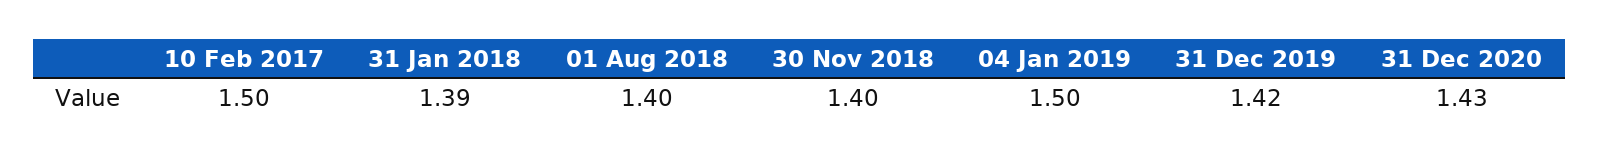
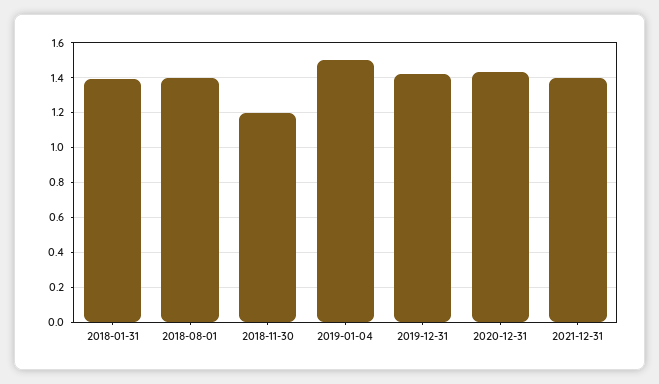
10 Feb 2017: 1.5 -> none
30 Nov 2018: 1.4 -> 1.2
2021-12-31: none -> 1.4

